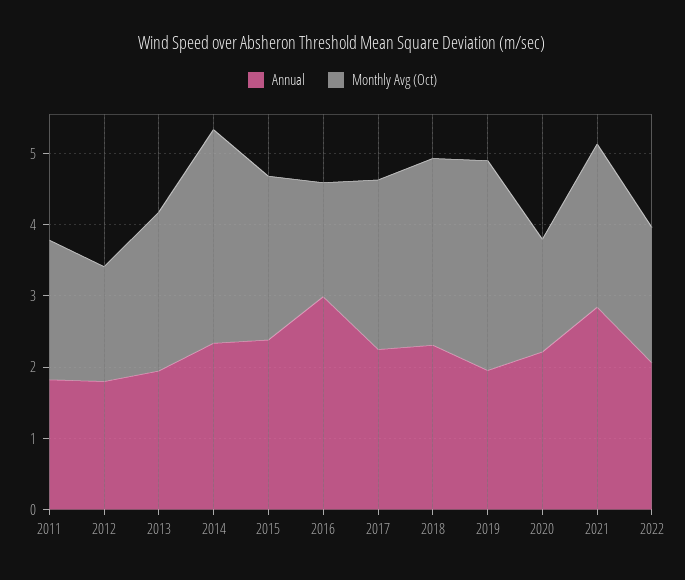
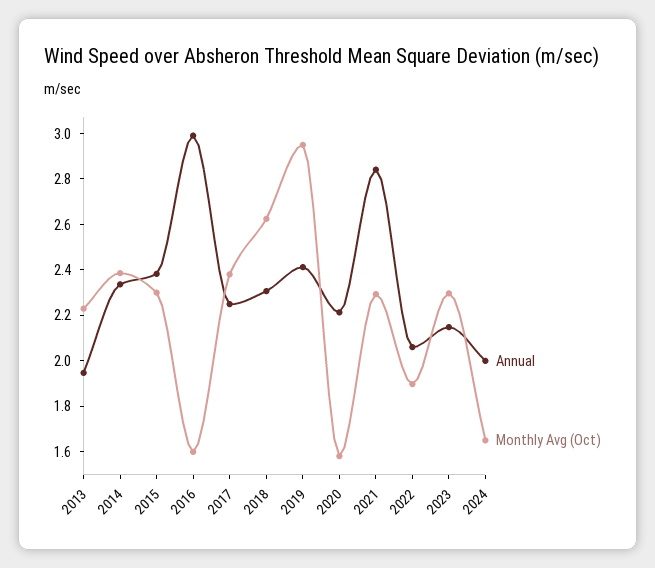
Annual, 2011: 1.8 -> none
Monthly Avg (Oct), 2011: 2 -> none
Annual, 2012: 1.8 -> none
Monthly Avg (Oct), 2012: 1.6 -> none
Monthly Avg (Oct), 2014: 3 -> 2.4
Annual, 2019: 2 -> 2.4
Annual, 2023: none -> 2.15
Monthly Avg (Oct), 2023: none -> 2.3
Annual, 2024: none -> 2
Monthly Avg (Oct), 2024: none -> 1.65

